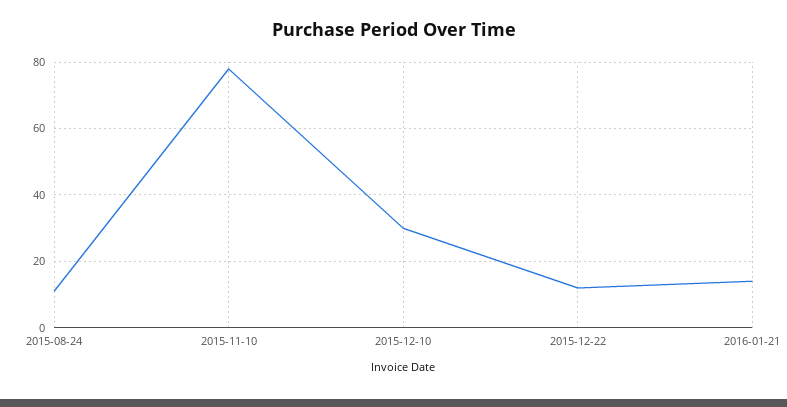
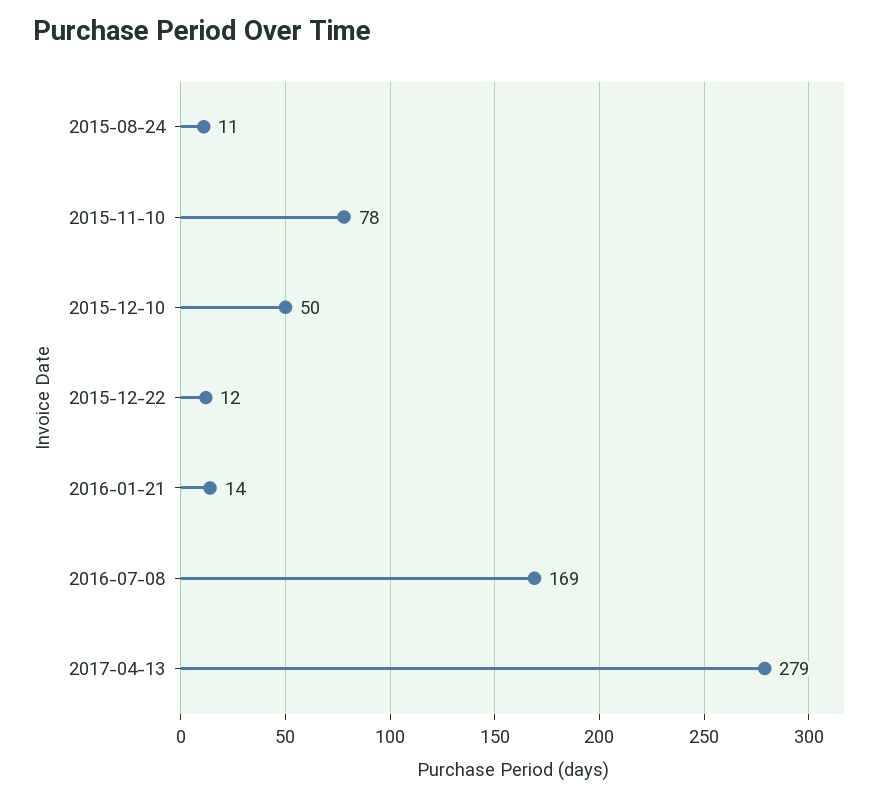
2015-12-10: 30 -> 50
2016-07-08: none -> 169
2017-04-13: none -> 279

